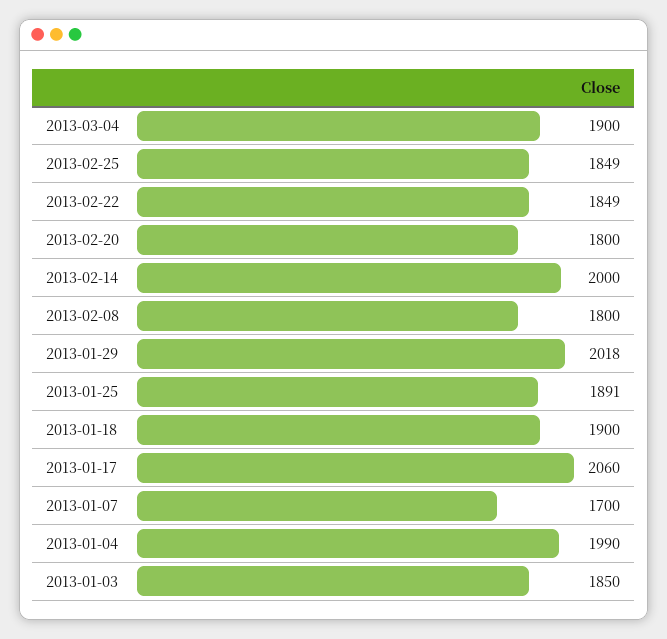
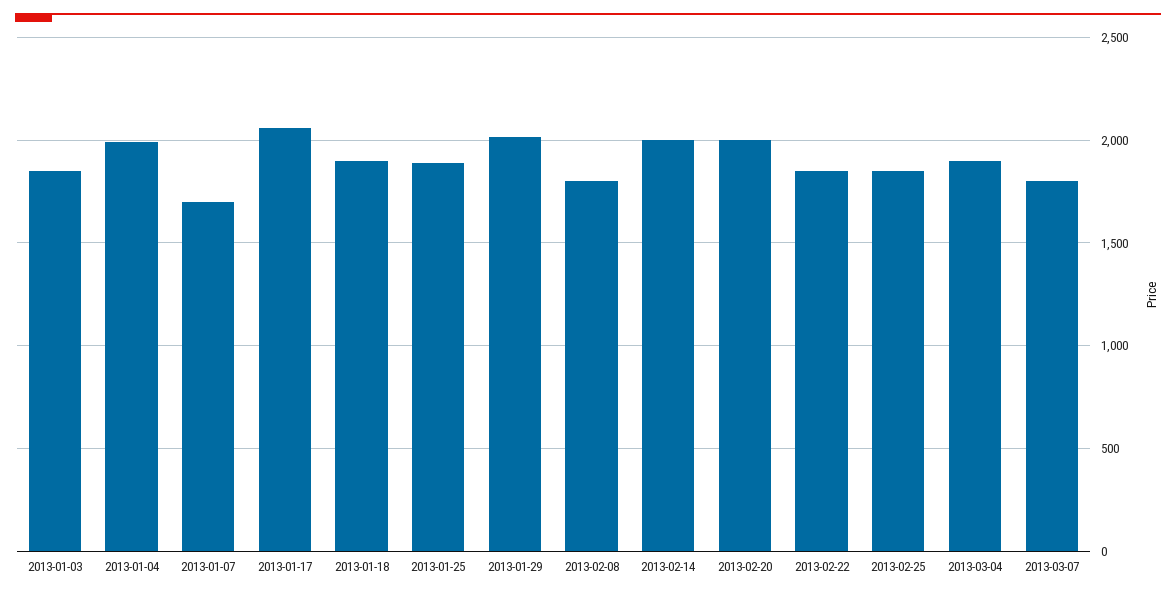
2013-02-20: 1800 -> 2000
2013-03-07: none -> 1800

